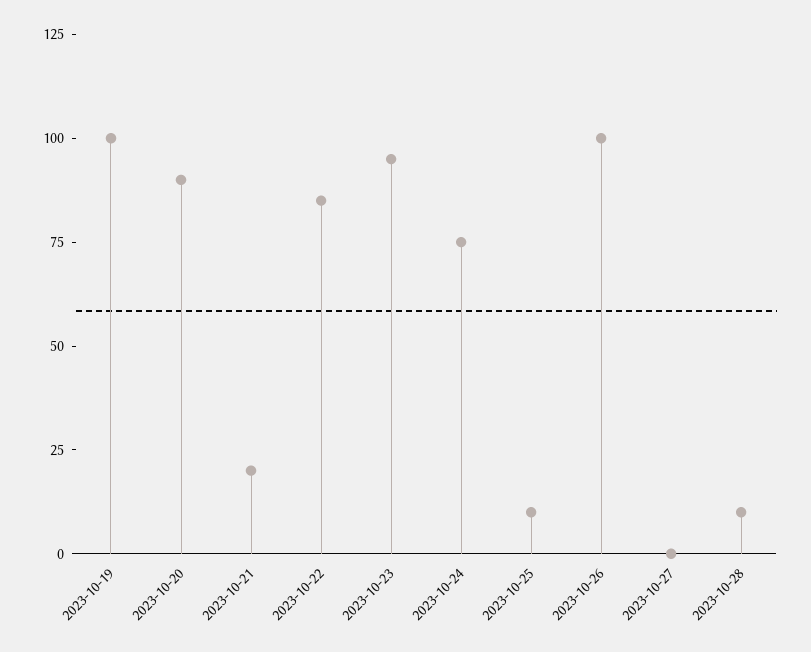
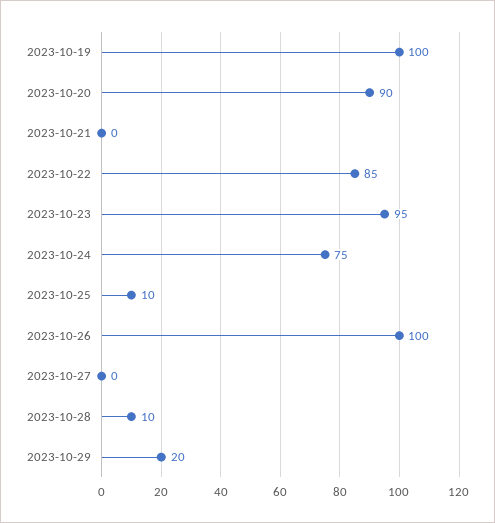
2023-10-21: 20 -> 0
2023-10-29: none -> 20

